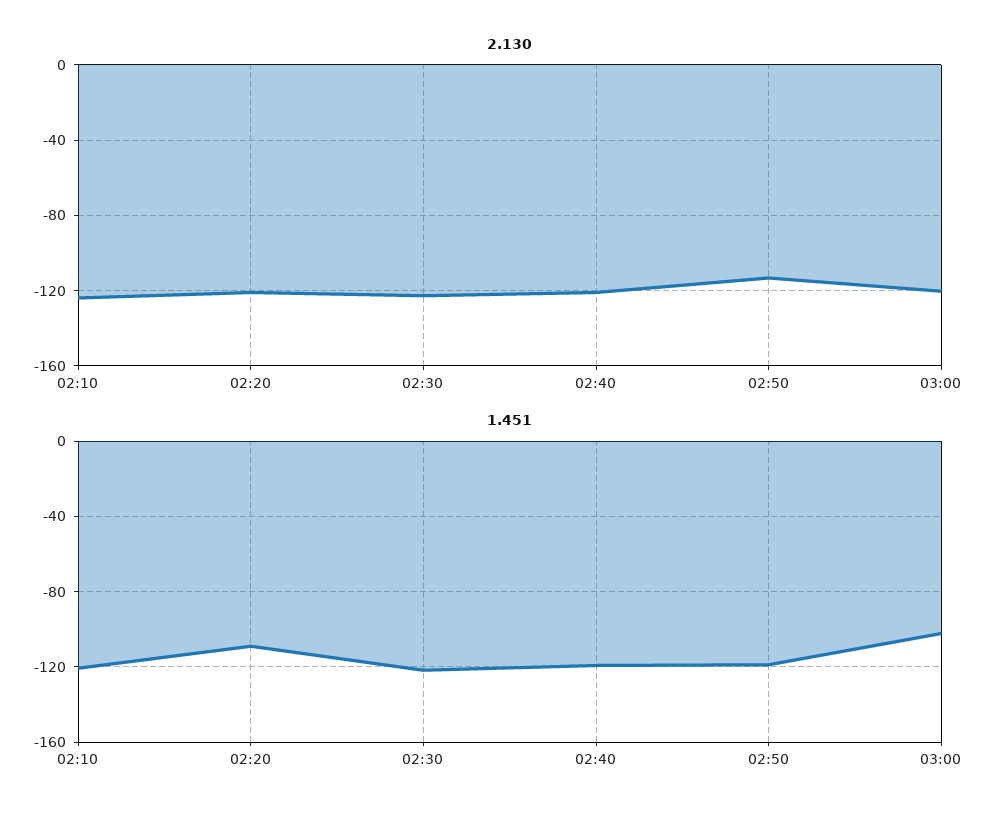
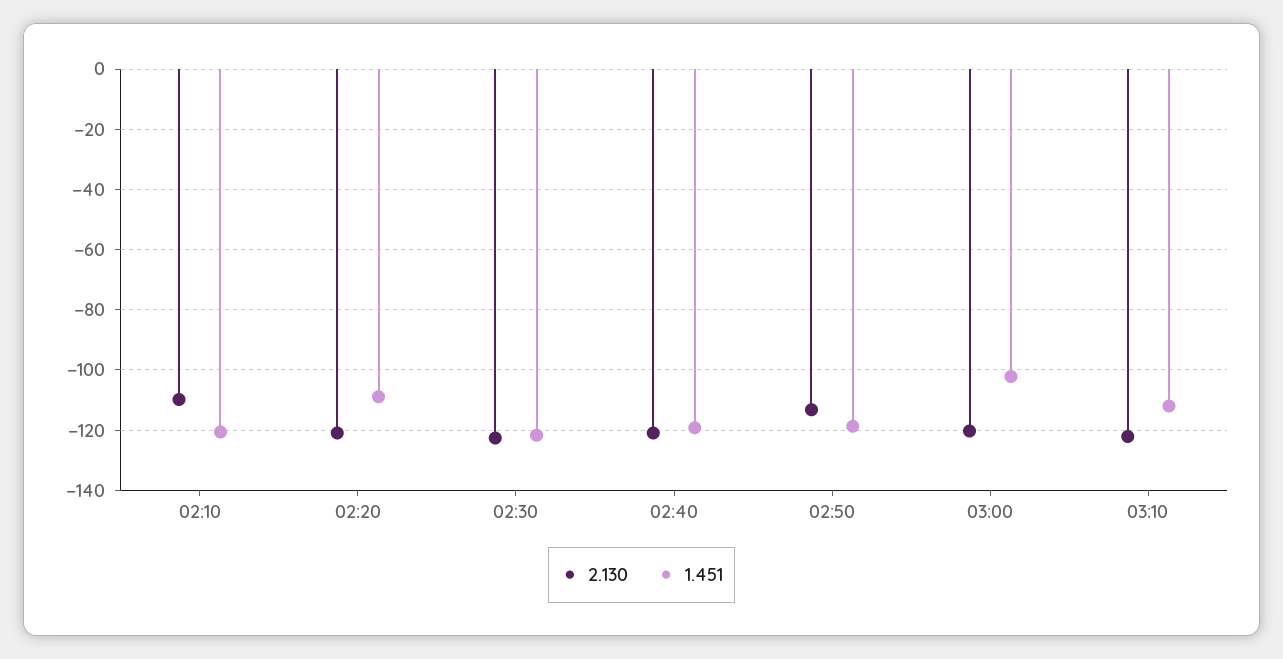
2.130, 02:10: -125 -> -110
2.130, 03:10: none -> -122
1.451, 03:10: none -> -112

